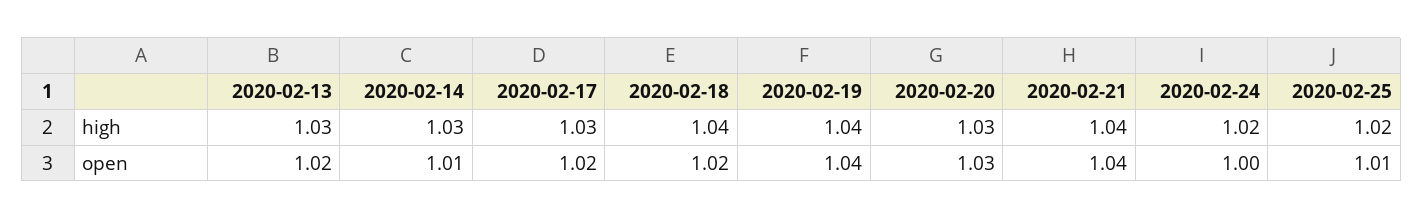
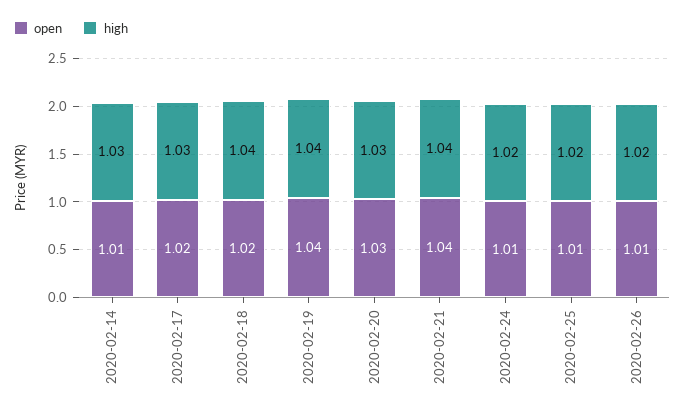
high, 2020-02-13: 1.03 -> none
open, 2020-02-13: 1.02 -> none
open, 2020-02-24: 1 -> 1.01
open, 2020-02-26: none -> 1.01
high, 2020-02-26: none -> 1.02

